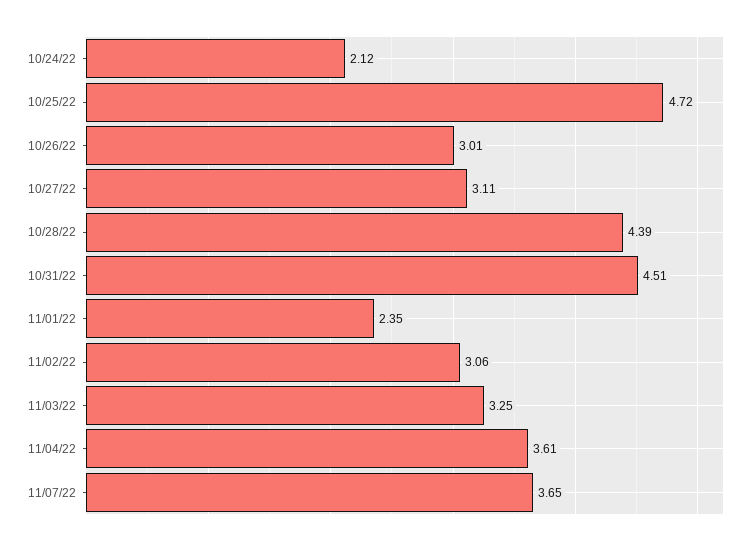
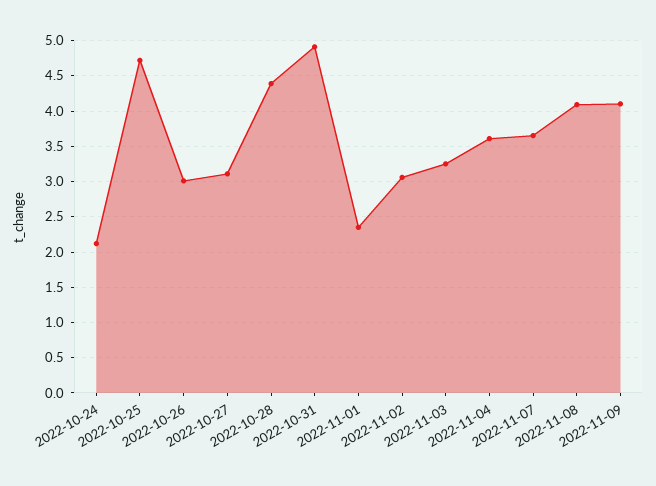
10/31/22: 4.51 -> 4.9
2022-11-08: none -> 4.1
2022-11-09: none -> 4.1

